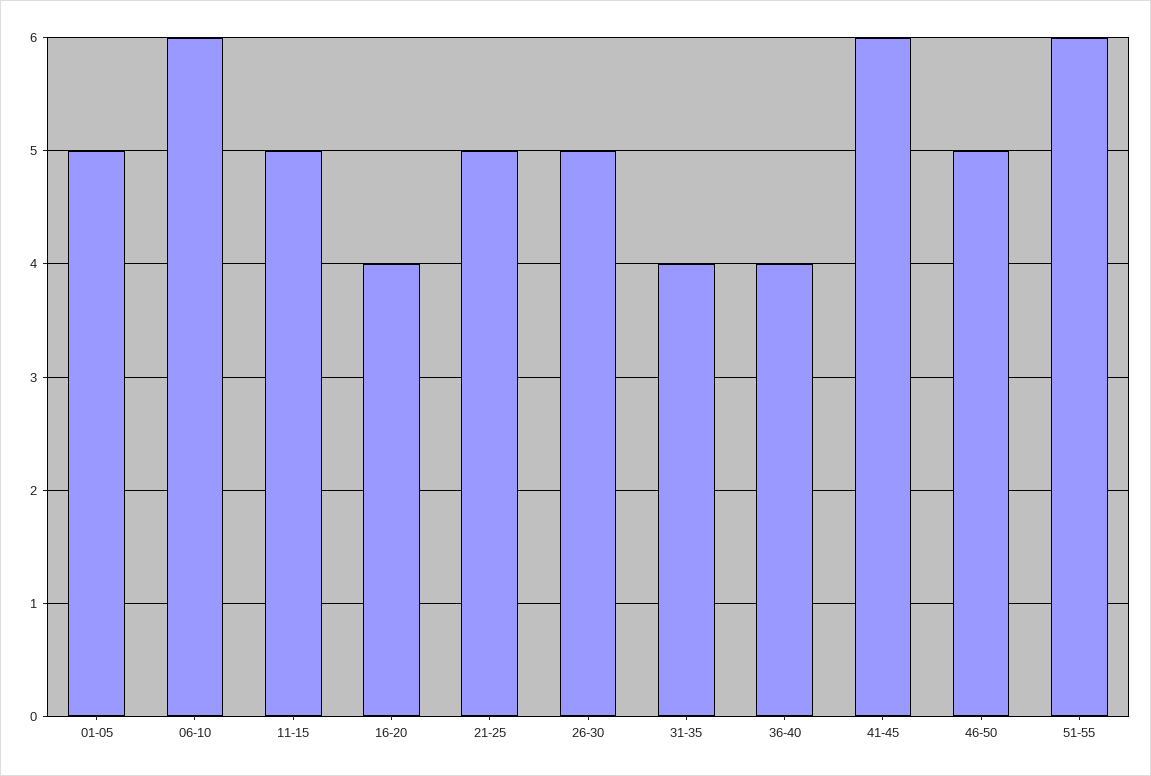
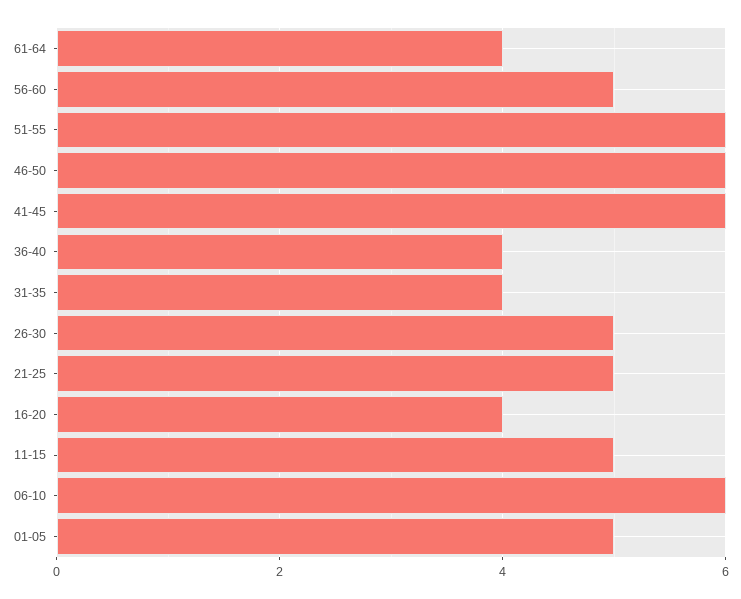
46-50: 5 -> 6
61-64: none -> 4
56-60: none -> 5

